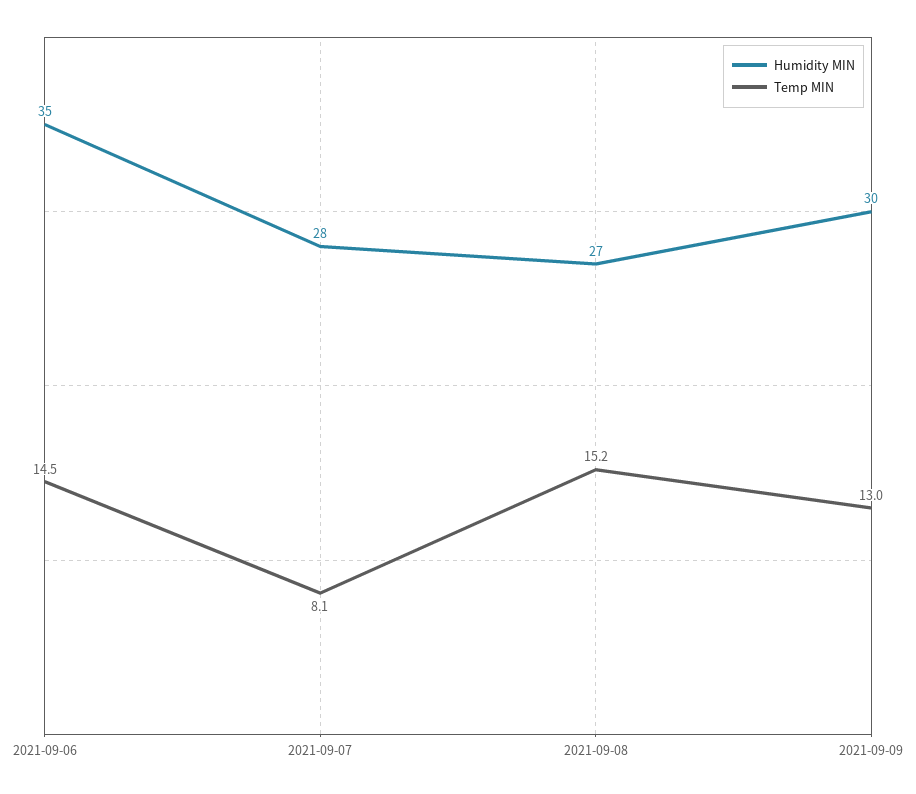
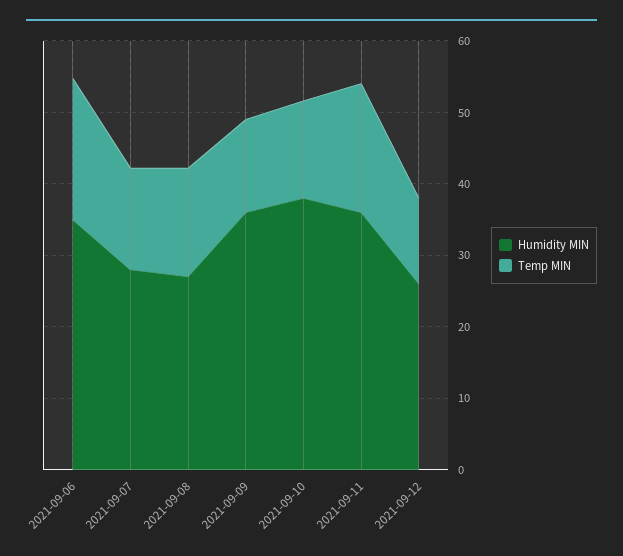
Temp MIN, 2021-09-06: 14.5 -> 20
Temp MIN, 2021-09-07: 8.1 -> 14
Humidity MIN, 2021-09-09: 30 -> 36
Humidity MIN, 2021-09-10: none -> 38
Temp MIN, 2021-09-10: none -> 14
Humidity MIN, 2021-09-11: none -> 36
Temp MIN, 2021-09-11: none -> 18
Humidity MIN, 2021-09-12: none -> 26
Temp MIN, 2021-09-12: none -> 12

